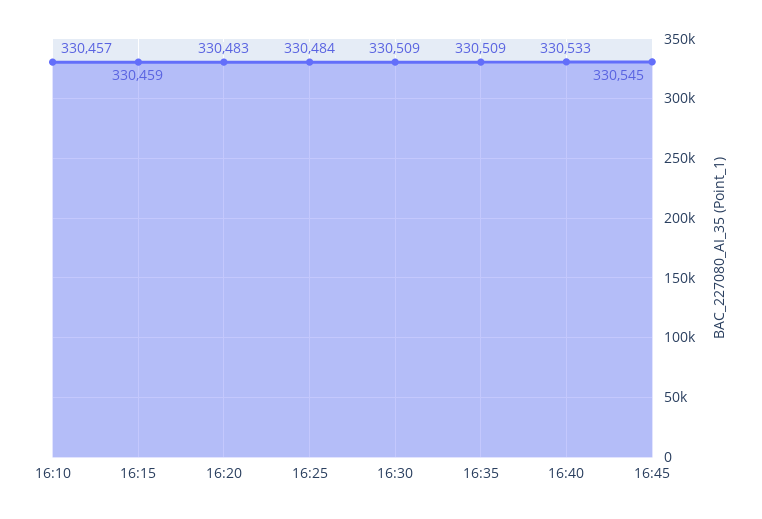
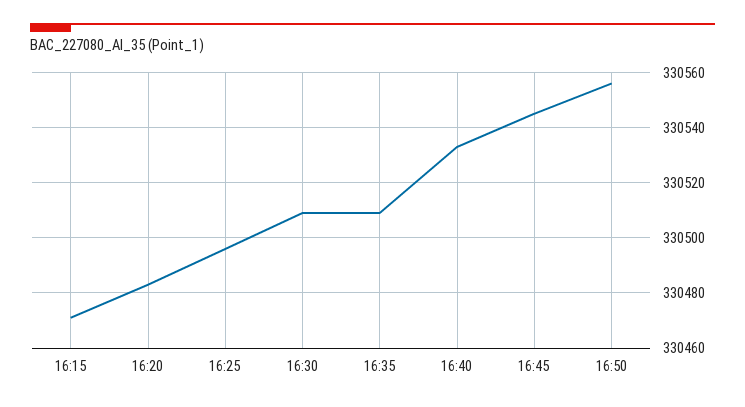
16:10: 330457 -> none
16:15: 330459 -> 330470
16:25: 330484 -> 330495
16:50: none -> 330555

